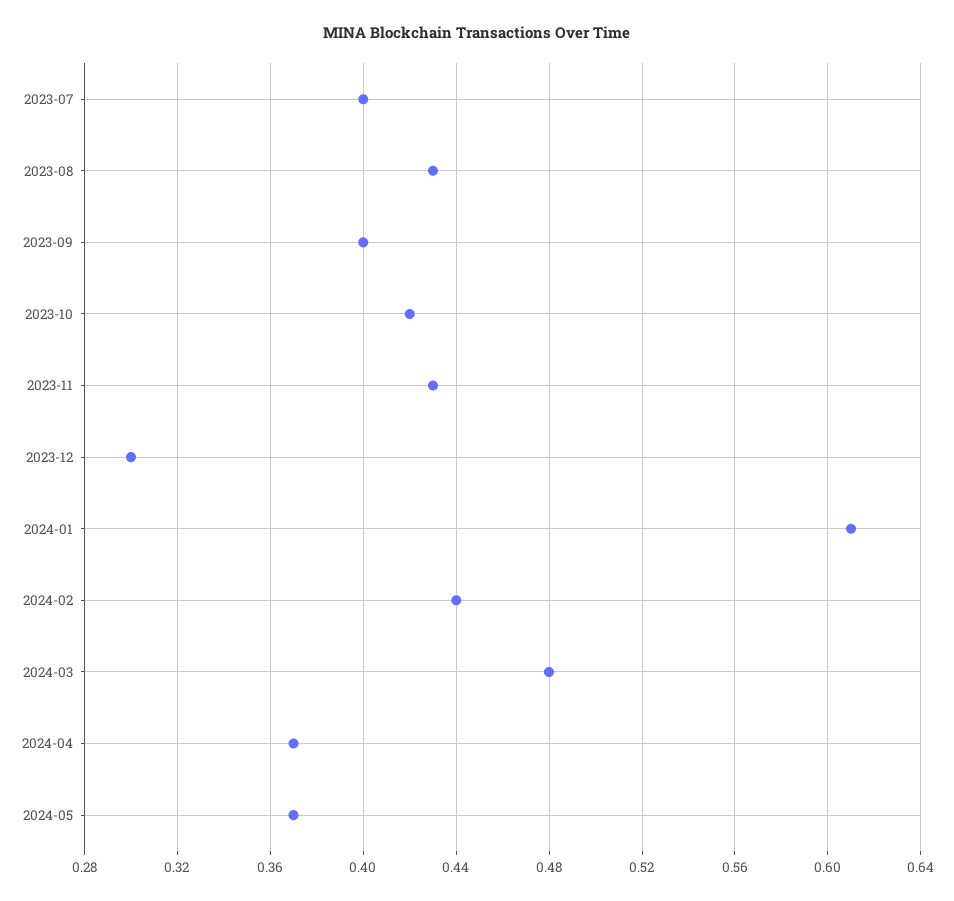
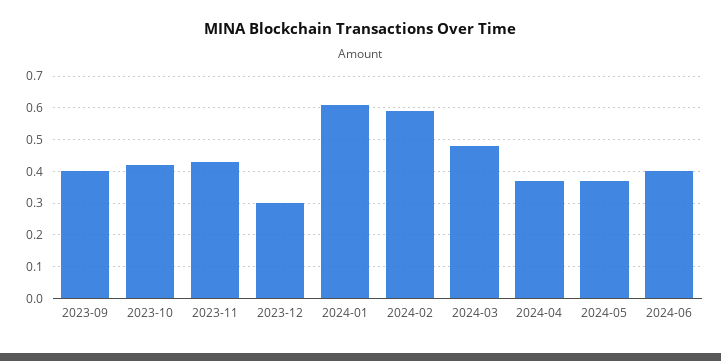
2023-07: 0.4 -> none
2023-08: 0.43 -> none
2024-02: 0.44 -> 0.6
2024-06: none -> 0.4

